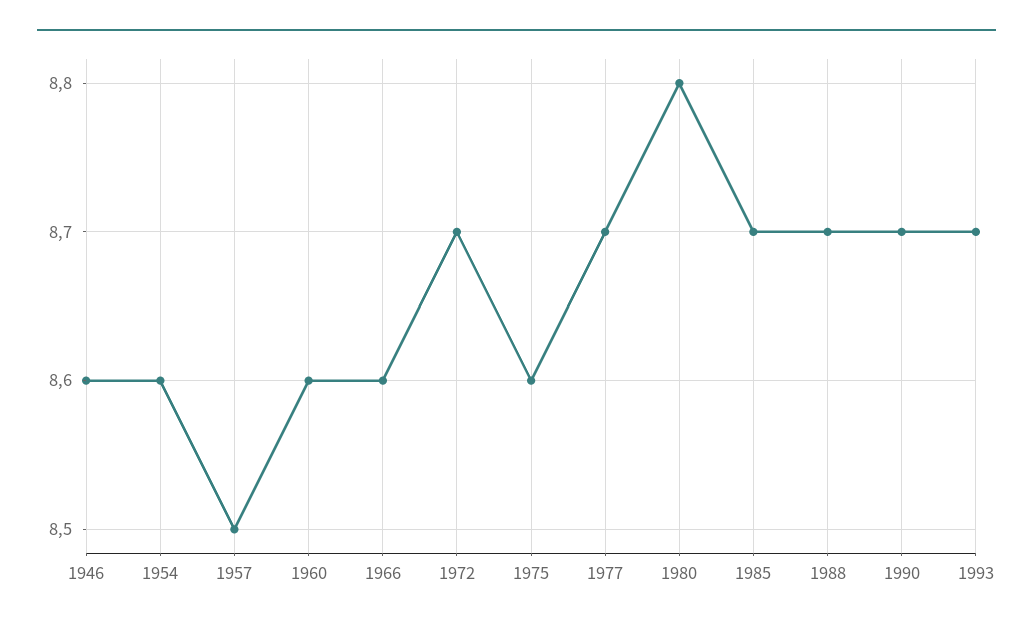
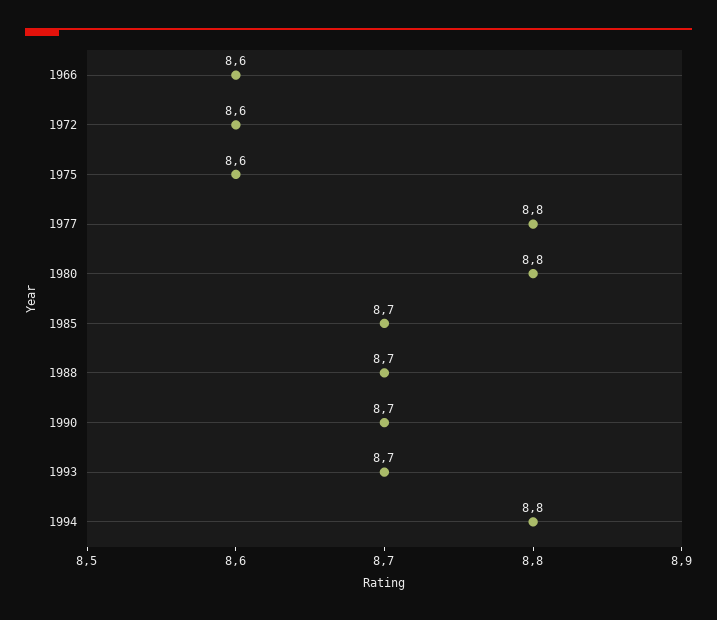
1946: 8.6 -> none
1954: 8.6 -> none
1957: 8.5 -> none
1960: 8.6 -> none
1972: 8.7 -> 8.6
1977: 8.7 -> 8.8
1994: none -> 8.8

